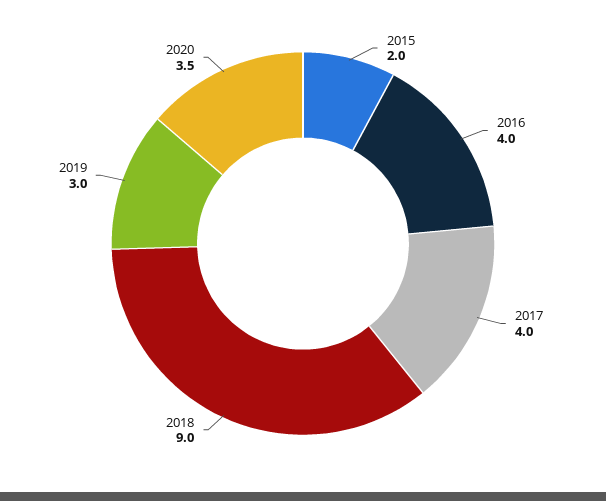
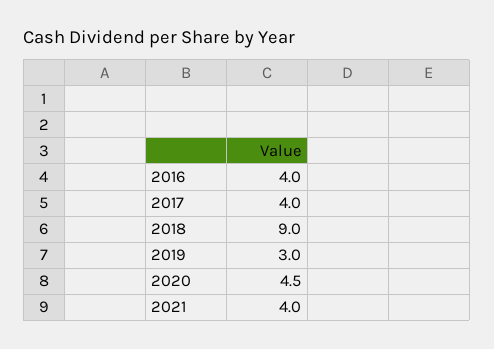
2015: 2 -> none
2020: 3.5 -> 4.5
2021: none -> 4

